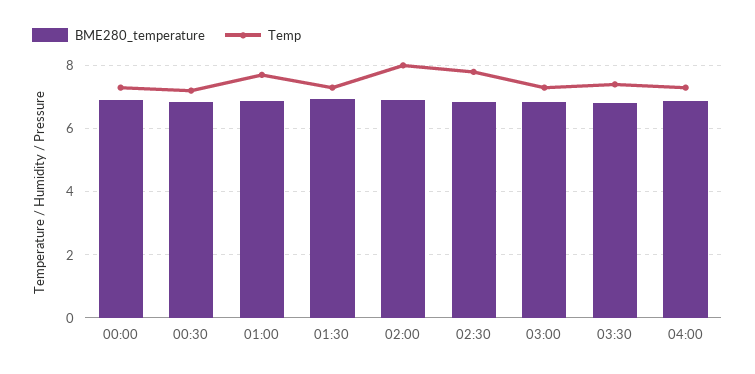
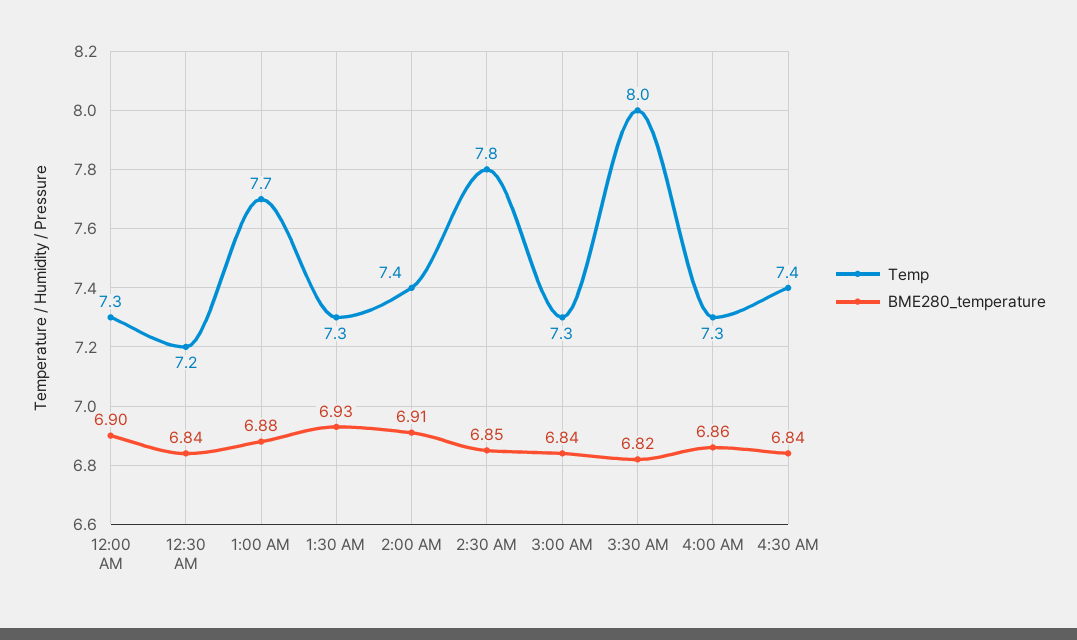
Temp, 02:00: 8 -> 7.4
Temp, 03:30: 7.4 -> 8
Temp, 4:30 AM: none -> 7.4
BME280_temperature, 4:30 AM: none -> 6.84

